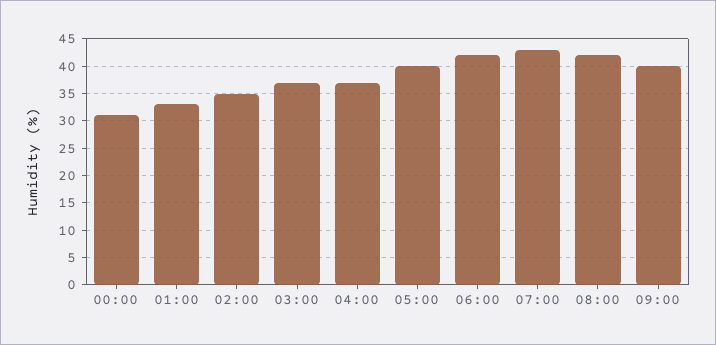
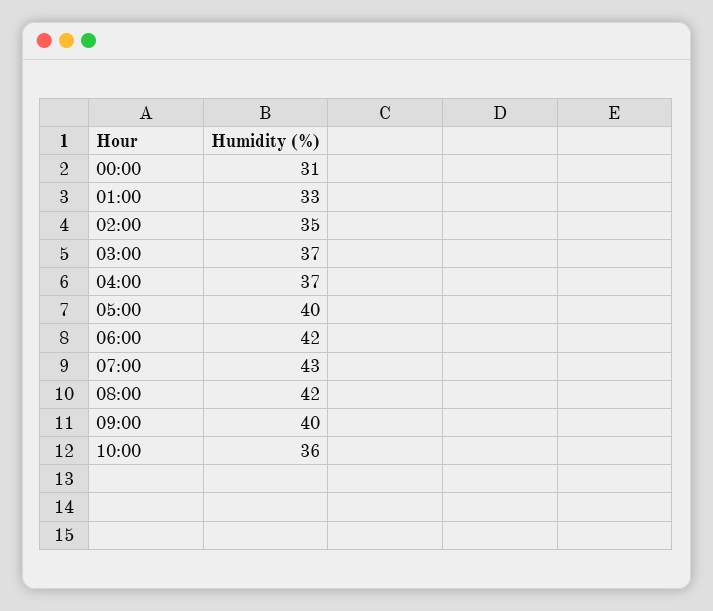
10:00: none -> 36

